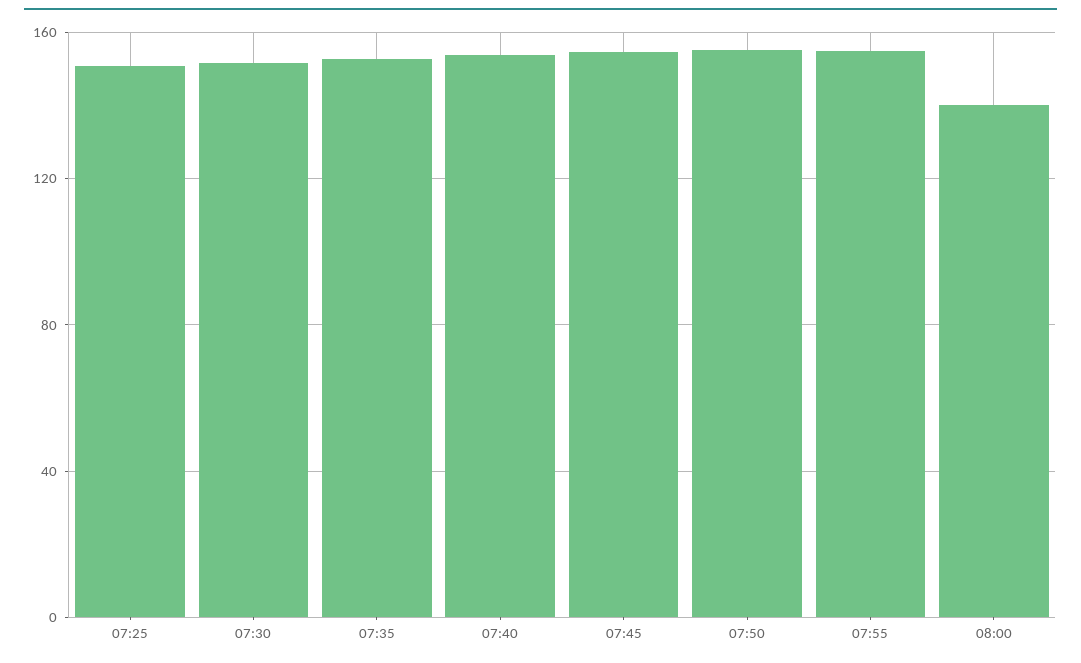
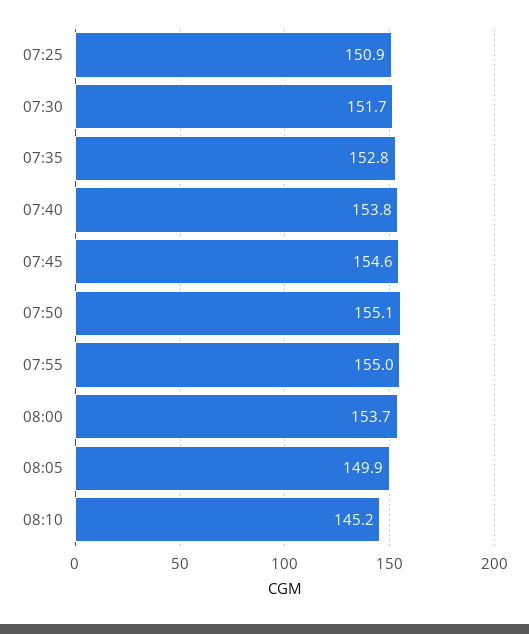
08:00: 140 -> 153.7
08:05: none -> 149.9
08:10: none -> 145.2

